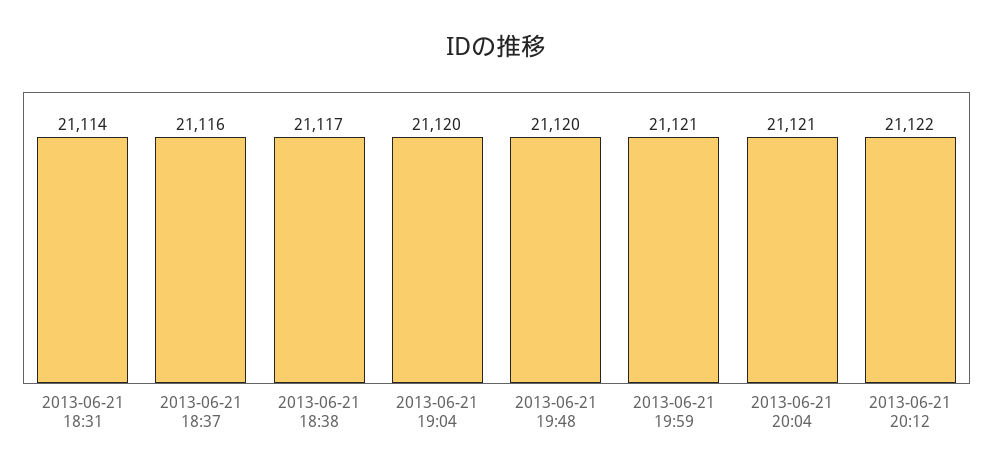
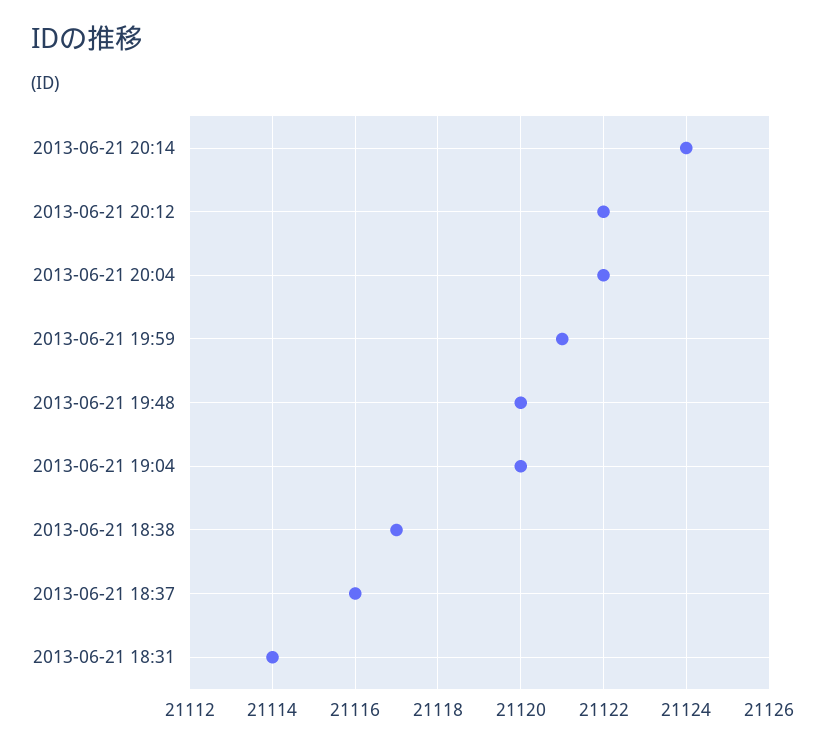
2013-06-21 20:04: 21121 -> 21122
2013-06-21 20:14: none -> 21124

